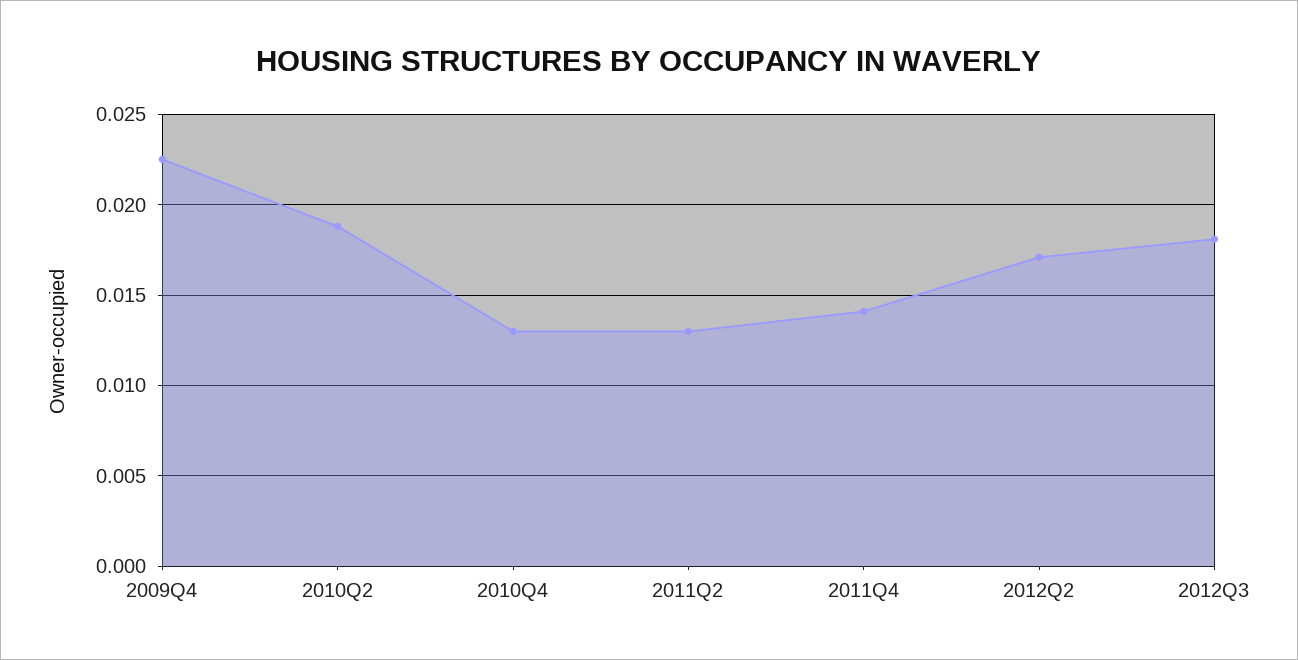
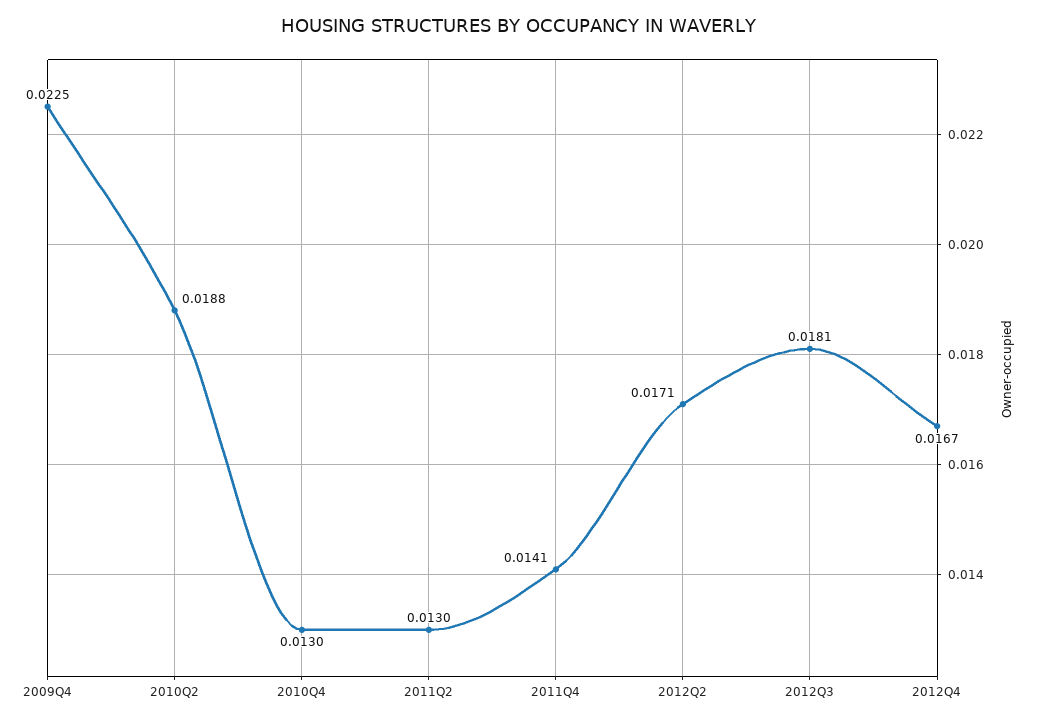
2012Q4: none -> 0.0167

